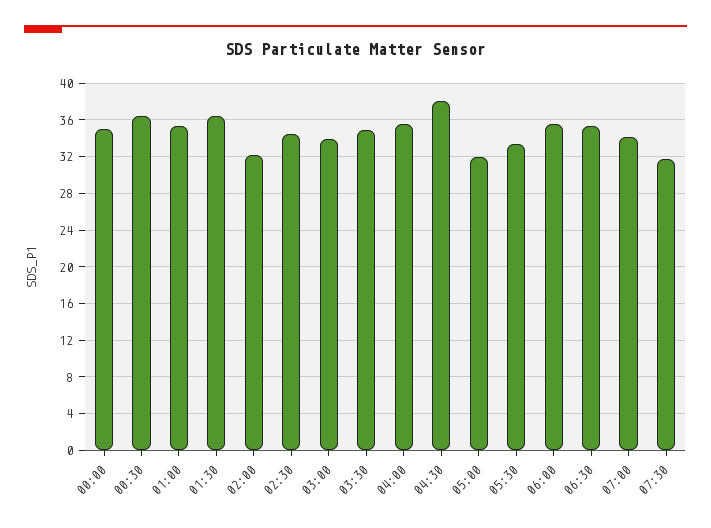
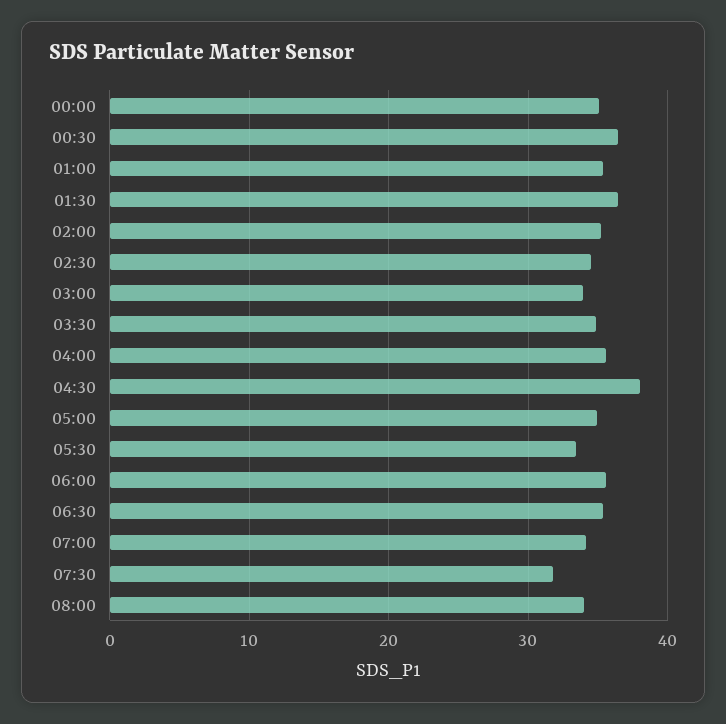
02:00: 32 -> 35
05:00: 32 -> 35
08:00: none -> 34

